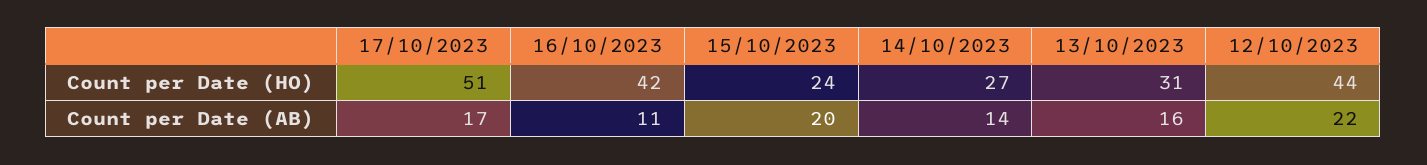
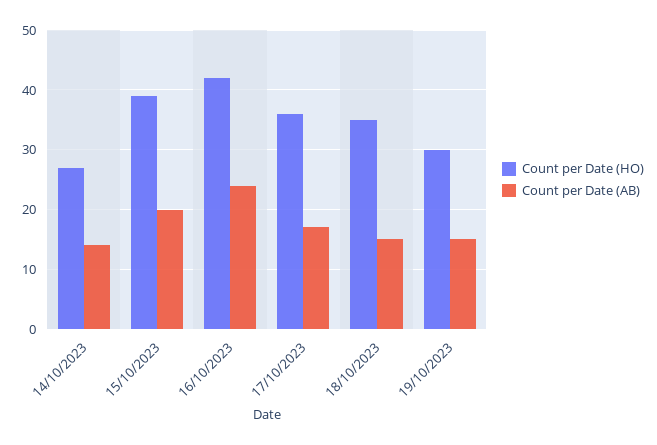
Count per Date (HO), 17/10/2023: 51 -> 35
Count per Date (HO), 15/10/2023: 24 -> 40
Count per Date (HO), 13/10/2023: 31 -> none
Count per Date (HO), 12/10/2023: 44 -> none
Count per Date (AB), 16/10/2023: 11 -> 25
Count per Date (AB), 13/10/2023: 16 -> none
Count per Date (AB), 12/10/2023: 22 -> none
Count per Date (HO), 18/10/2023: none -> 35
Count per Date (AB), 18/10/2023: none -> 15
Count per Date (HO), 19/10/2023: none -> 30
Count per Date (AB), 19/10/2023: none -> 15

